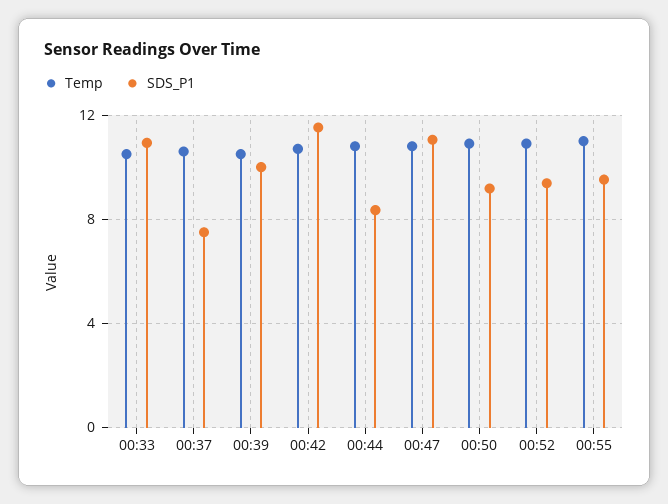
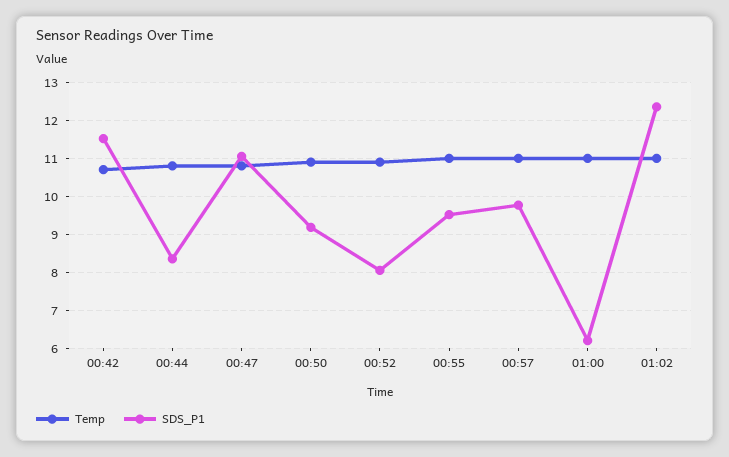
Temp, 00:33: 10.5 -> none
SDS_P1, 00:33: 11 -> none
Temp, 00:37: 10.5 -> none
SDS_P1, 00:37: 7.5 -> none
Temp, 00:39: 10.5 -> none
SDS_P1, 00:39: 10 -> none
SDS_P1, 00:52: 9.5 -> 8
Temp, 00:57: none -> 11
SDS_P1, 00:57: none -> 9.8
Temp, 01:00: none -> 11
SDS_P1, 01:00: none -> 6.2
Temp, 01:02: none -> 11
SDS_P1, 01:02: none -> 12.4

